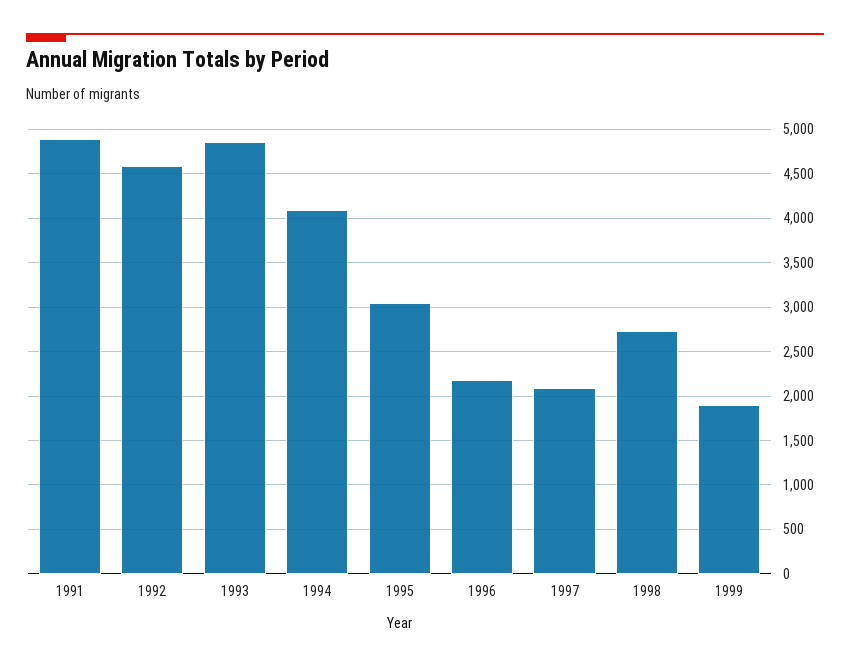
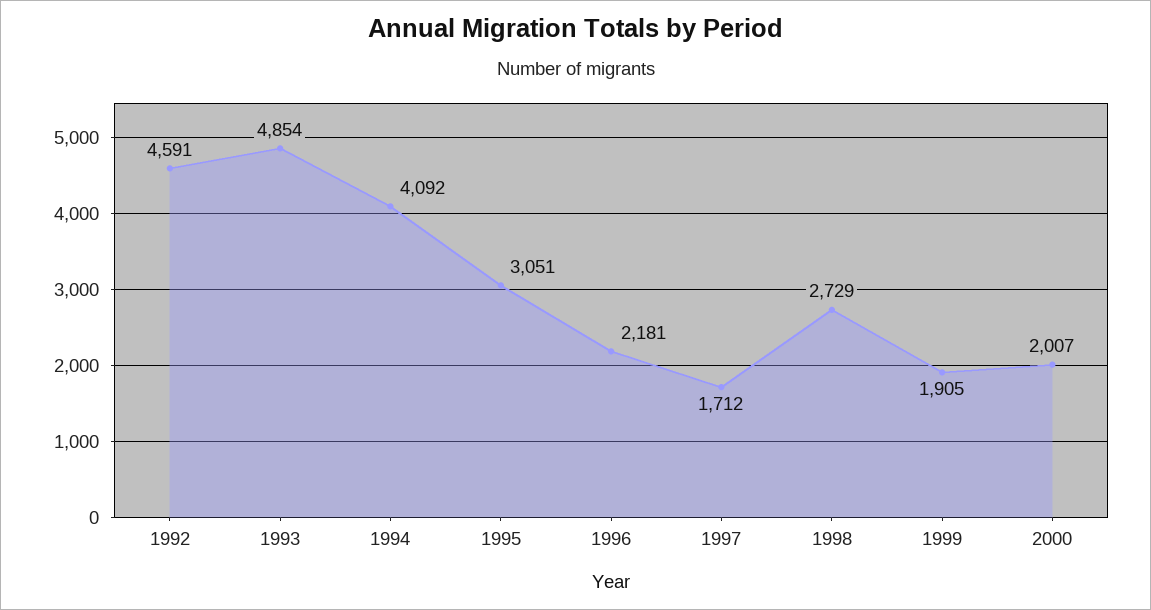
1991: 4900 -> none
1997: 2100 -> 1712
2000: none -> 2007

